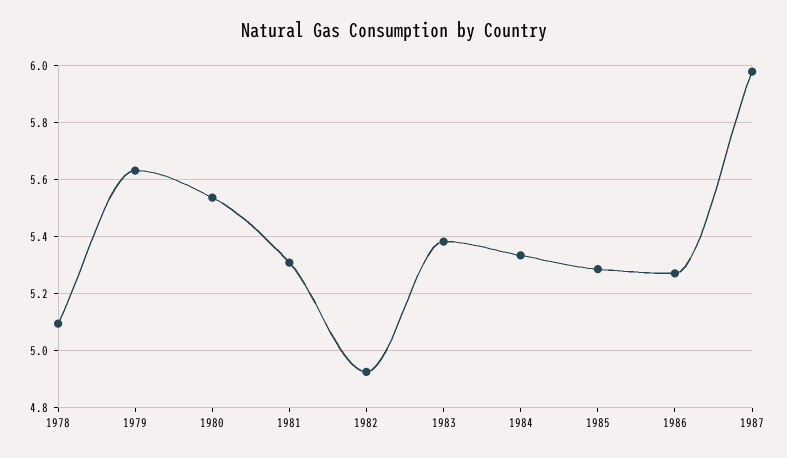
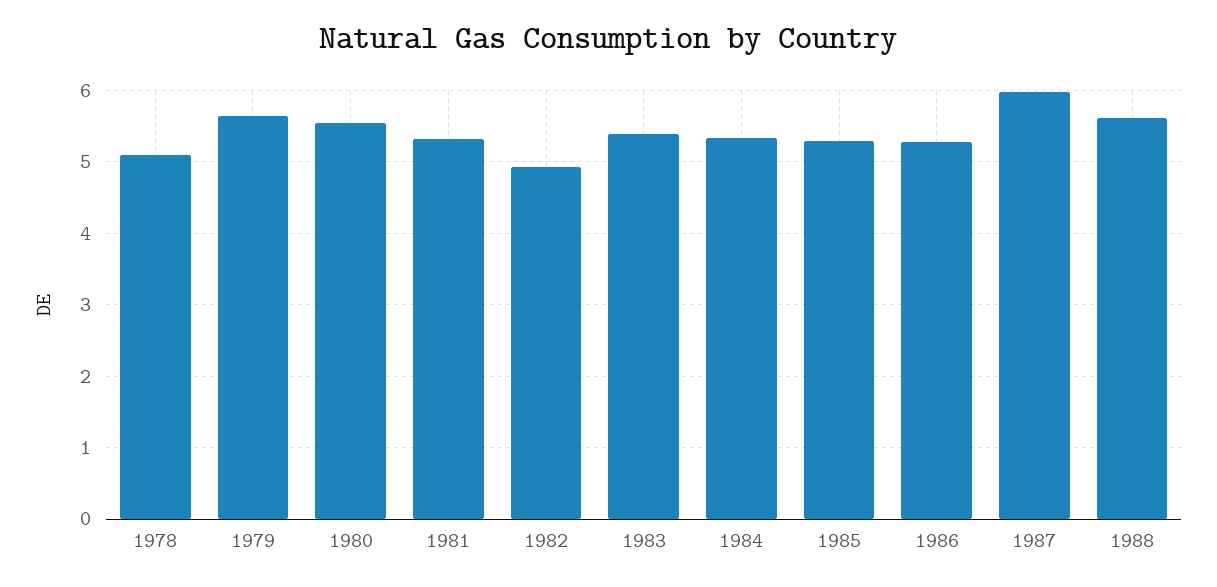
1988: none -> 5.6

